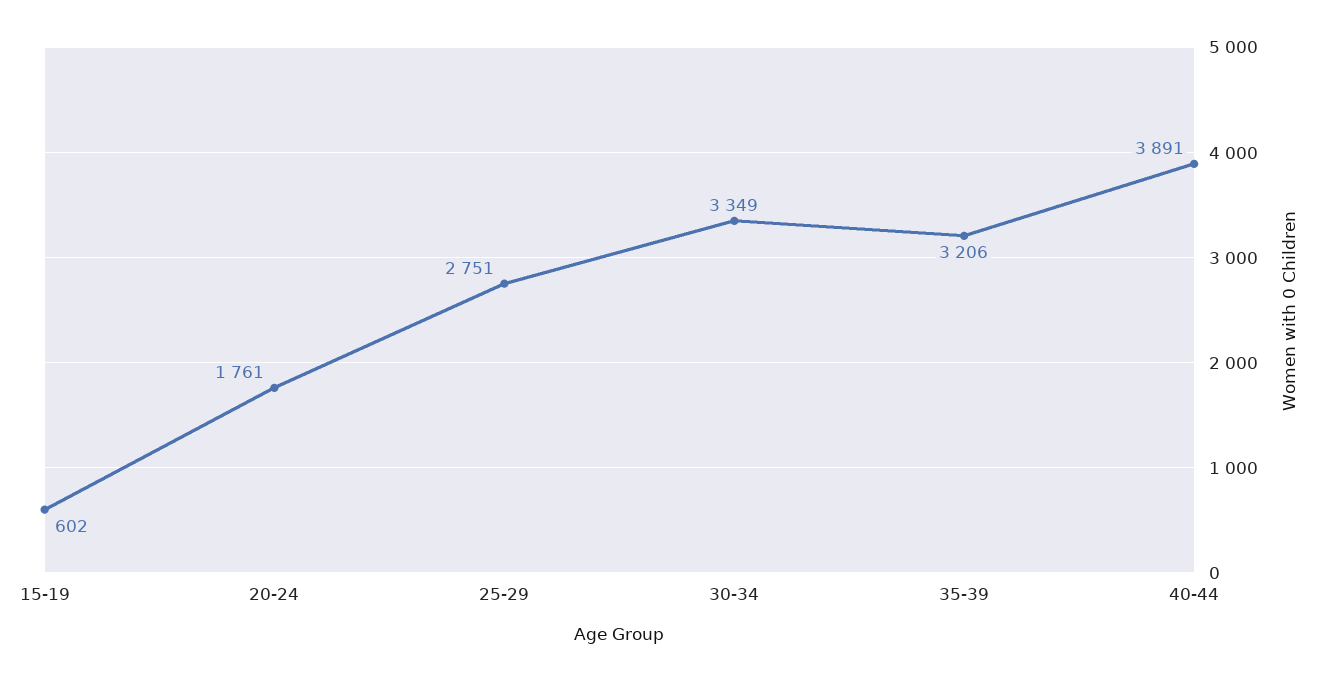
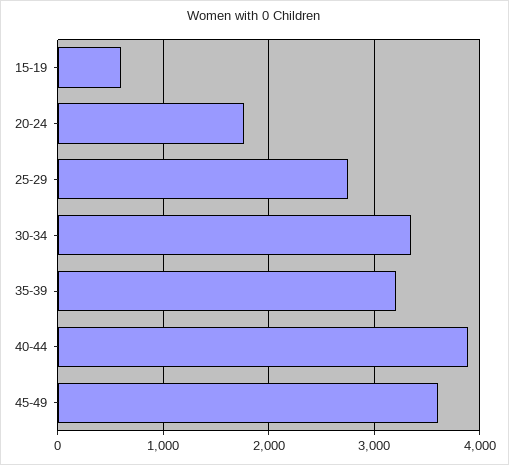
45-49: none -> 3600

